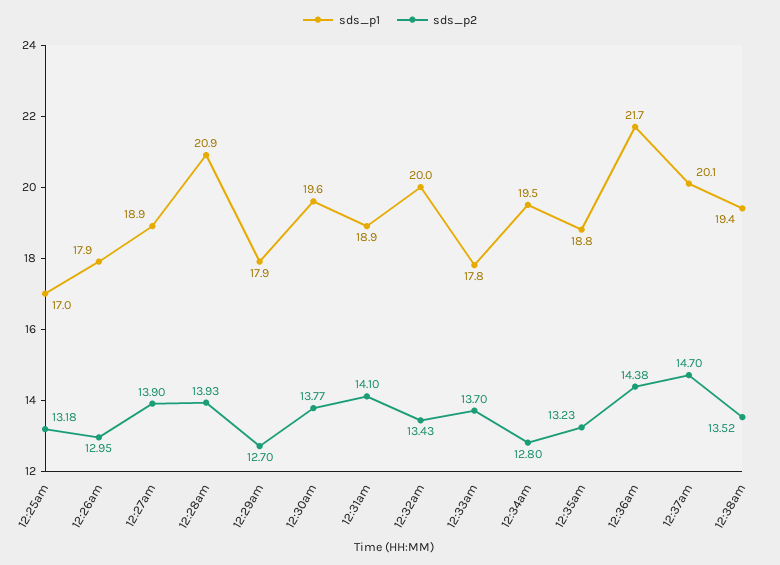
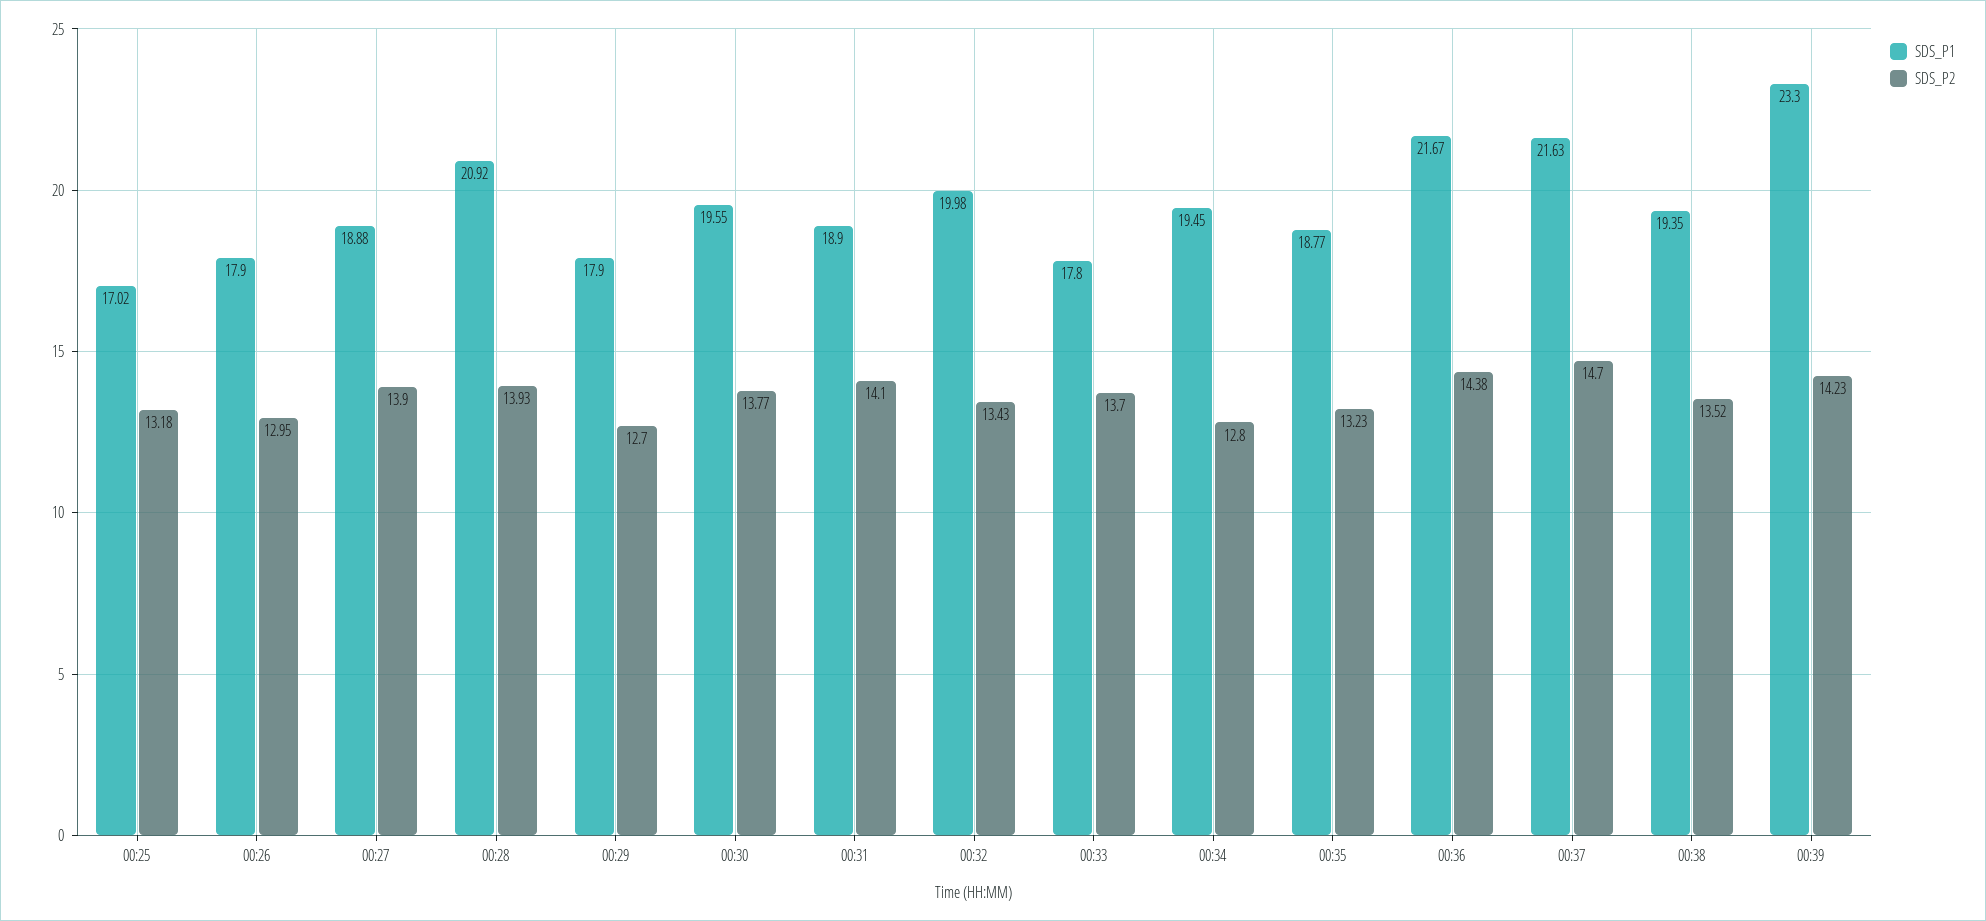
sds_p1, 12:37am: 20.1 -> 21.63
sds_p1, 00:39: none -> 23.3
sds_p2, 00:39: none -> 14.23

